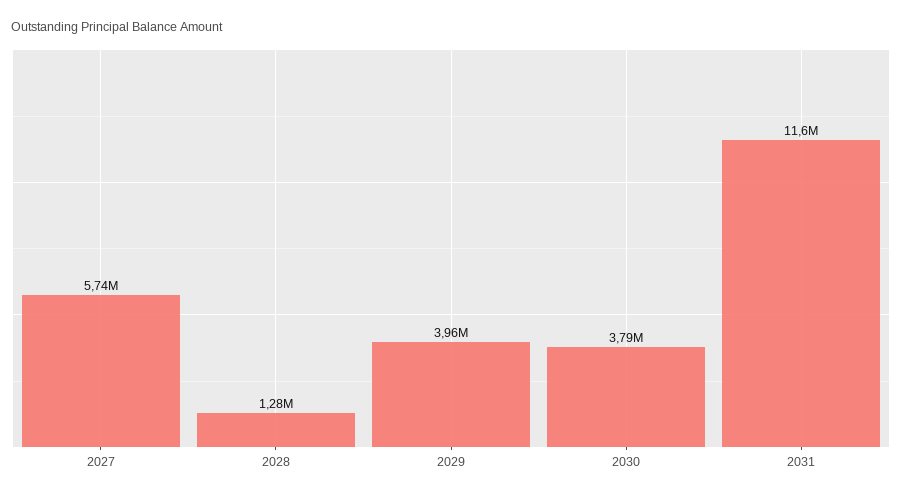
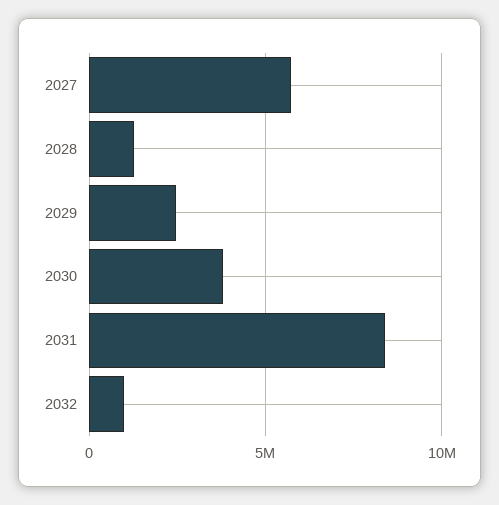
2029: 3960000 -> 2500000
2031: 11600000 -> 8500000
2032: none -> 1000000

